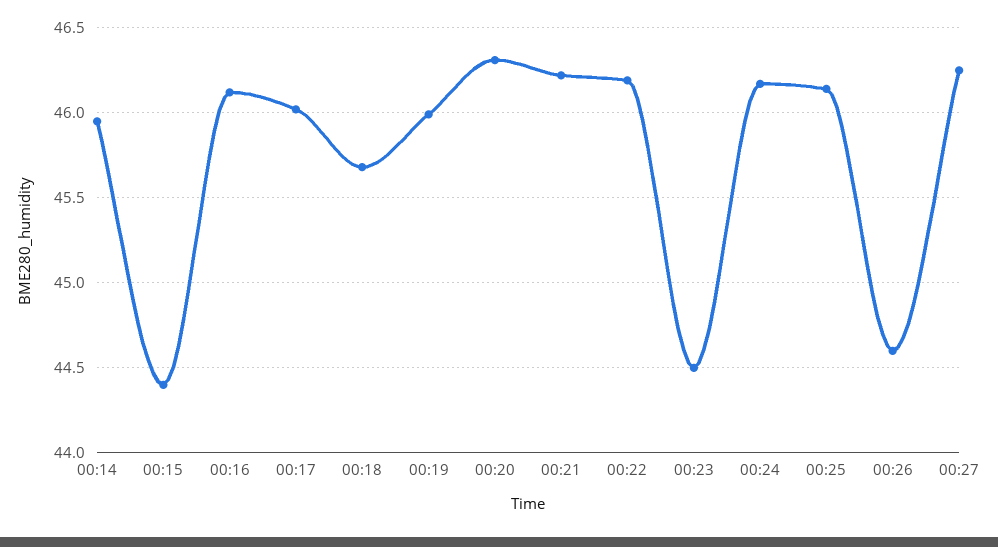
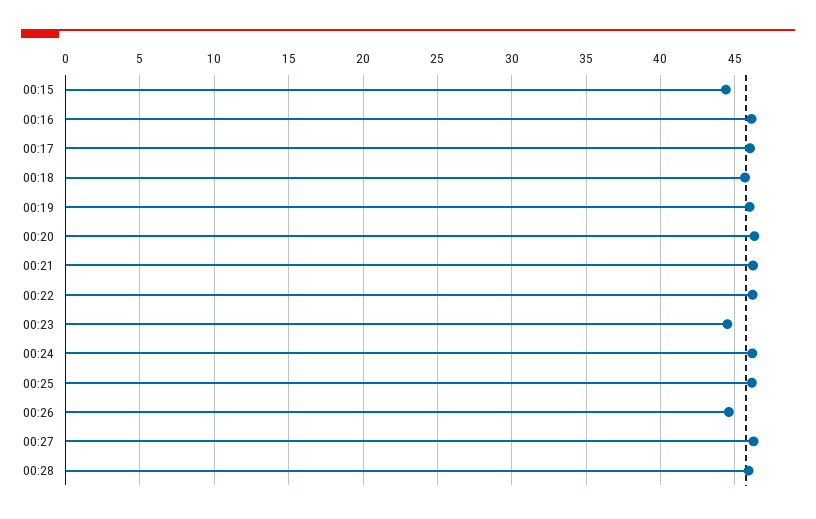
00:14: 45.95 -> none
00:28: none -> 46

